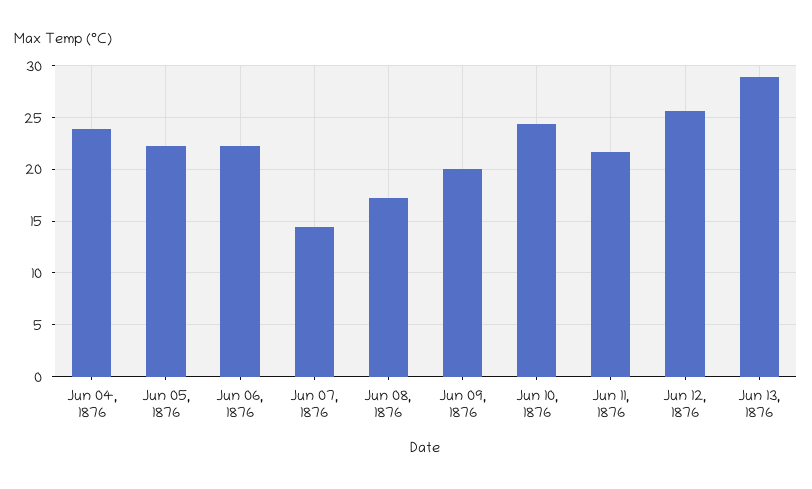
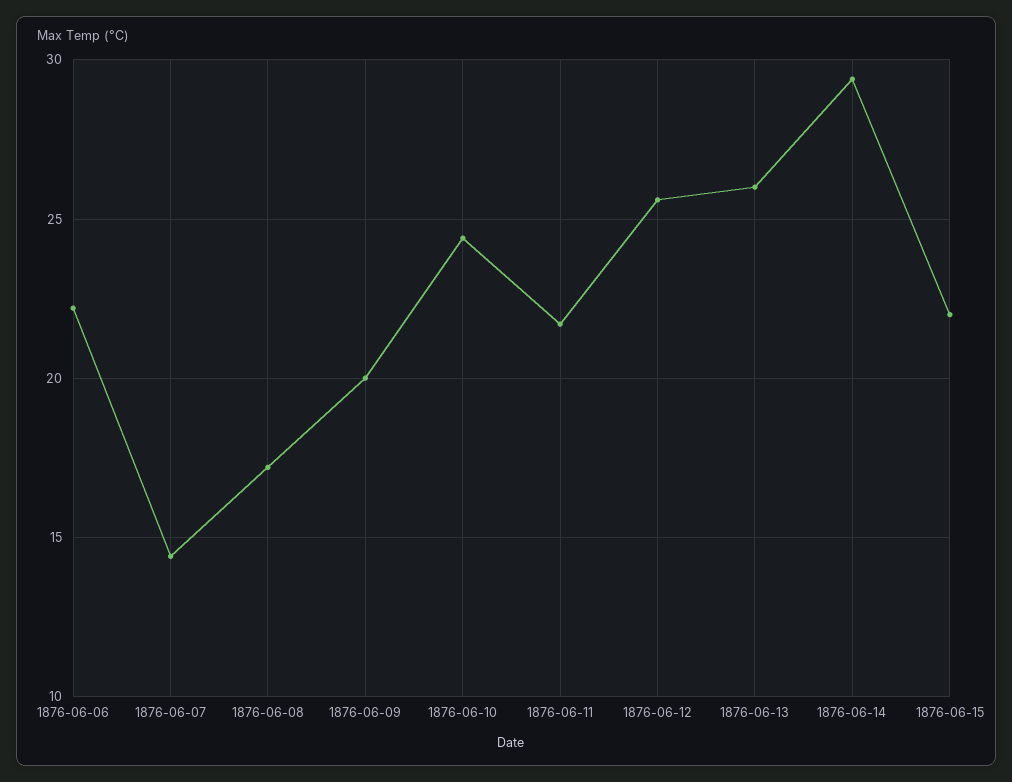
Jun 04, 1876: 24 -> none
Jun 05, 1876: 22 -> none
Jun 13, 1876: 29 -> 26
1876-06-14: none -> 29.5
1876-06-15: none -> 22

